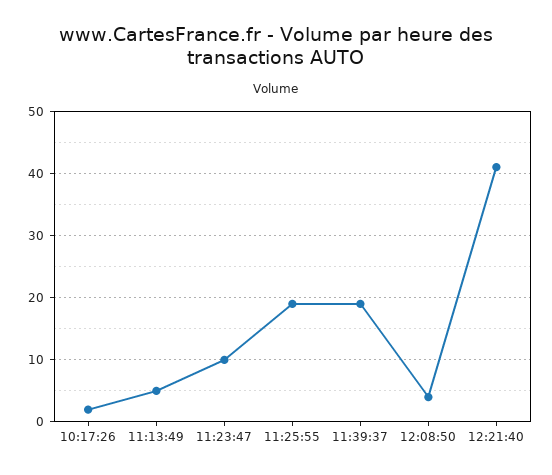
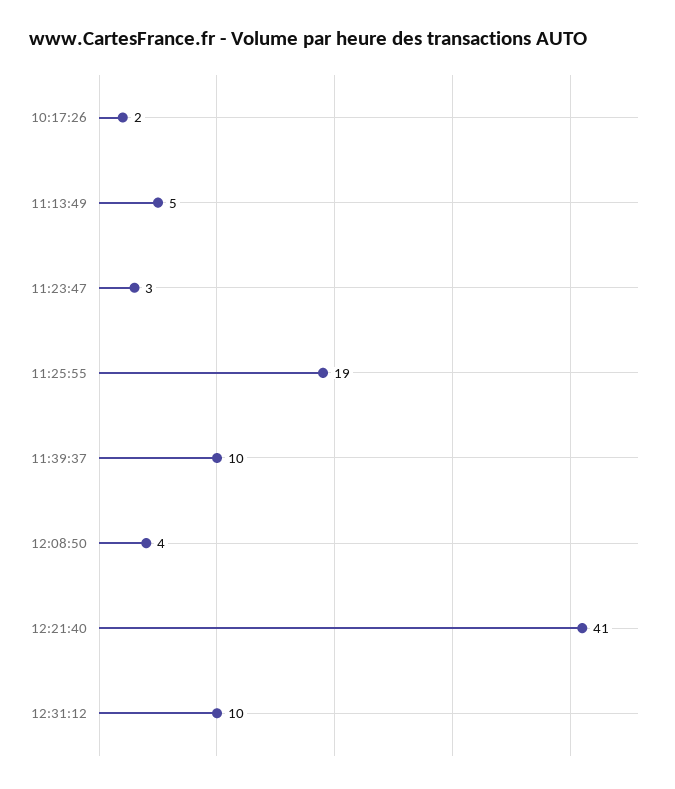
11:23:47: 10 -> 3
11:39:37: 19 -> 10
12:31:12: none -> 10

